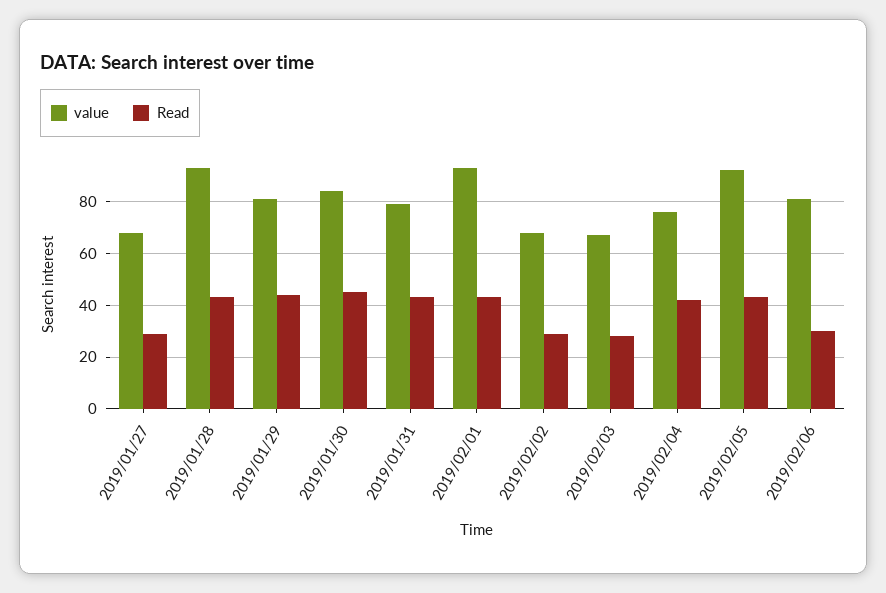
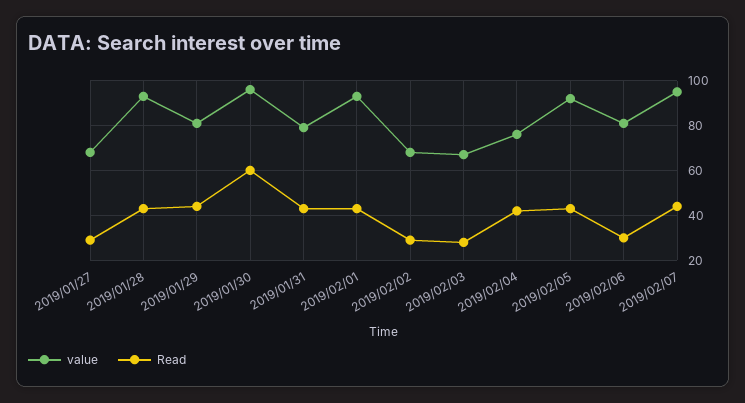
value, 2019/01/30: 85 -> 95
Read, 2019/01/30: 45 -> 60
value, 2019/02/07: none -> 95
Read, 2019/02/07: none -> 45

